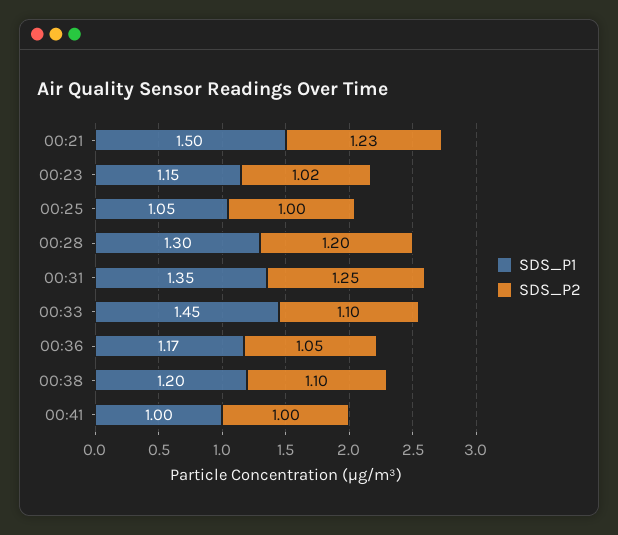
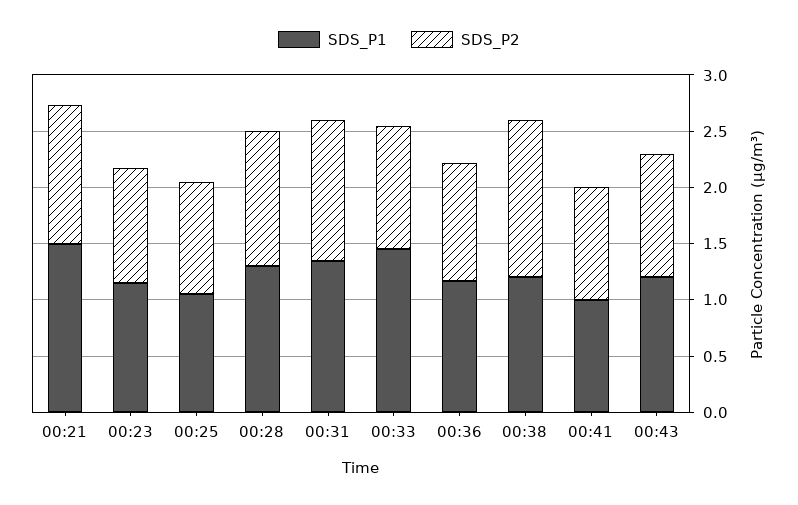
SDS_P2, 00:38: 1.1 -> 1.4
SDS_P1, 00:43: none -> 1.2
SDS_P2, 00:43: none -> 1.1

